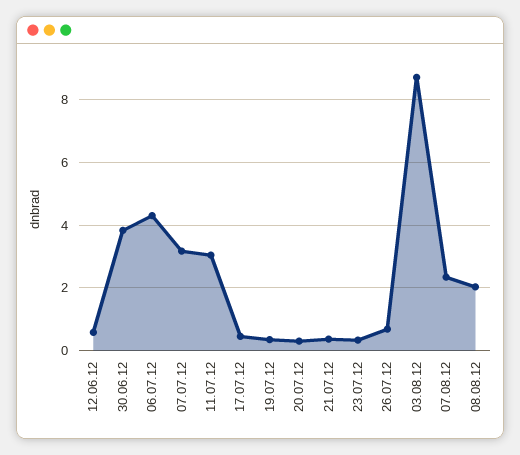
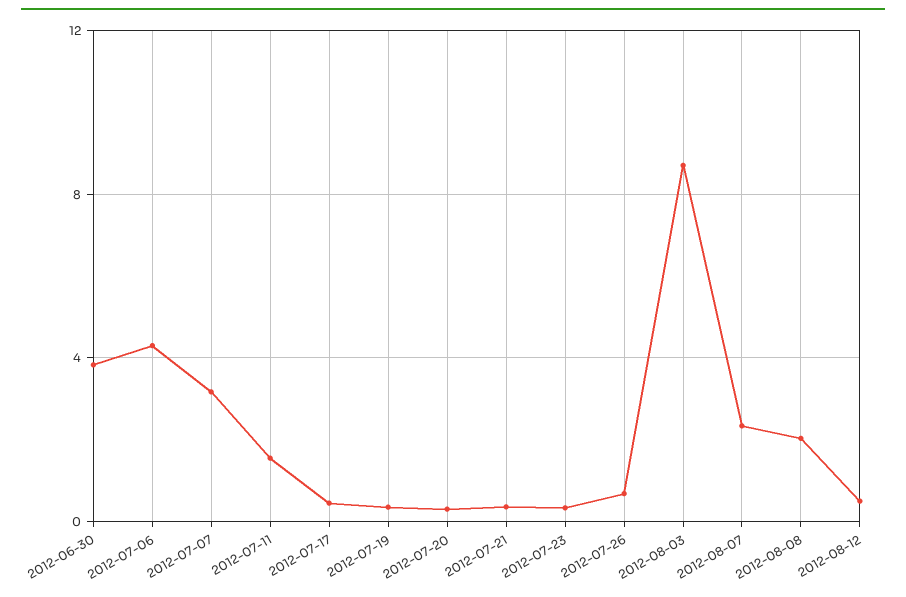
12.06.12: 0.6 -> none
11.07.12: 3 -> 1.5
2012-08-12: none -> 0.5

